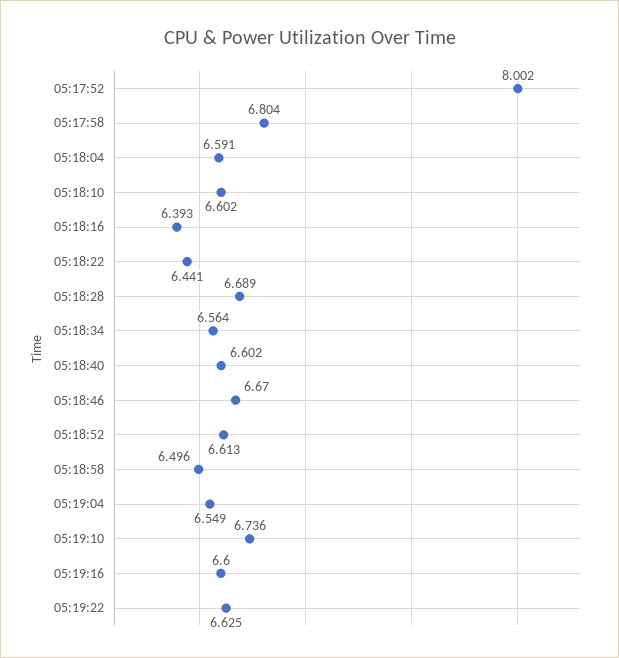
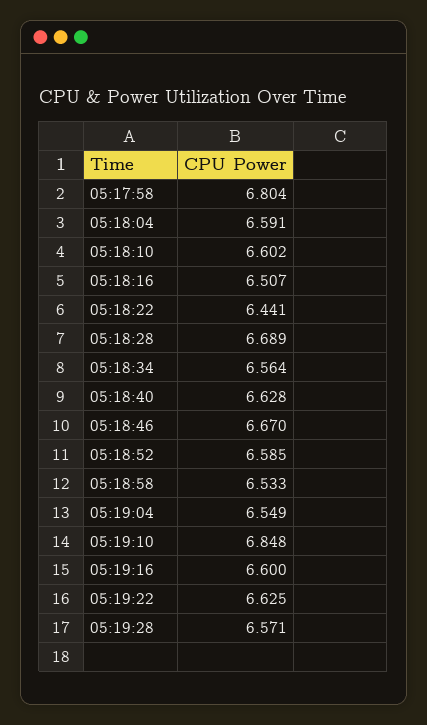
05:17:52: 8.002 -> none
05:18:16: 6.393 -> 6.507
05:18:40: 6.602 -> 6.628
05:18:52: 6.613 -> 6.585
05:18:58: 6.496 -> 6.533
05:19:10: 6.736 -> 6.848
05:19:28: none -> 6.571

